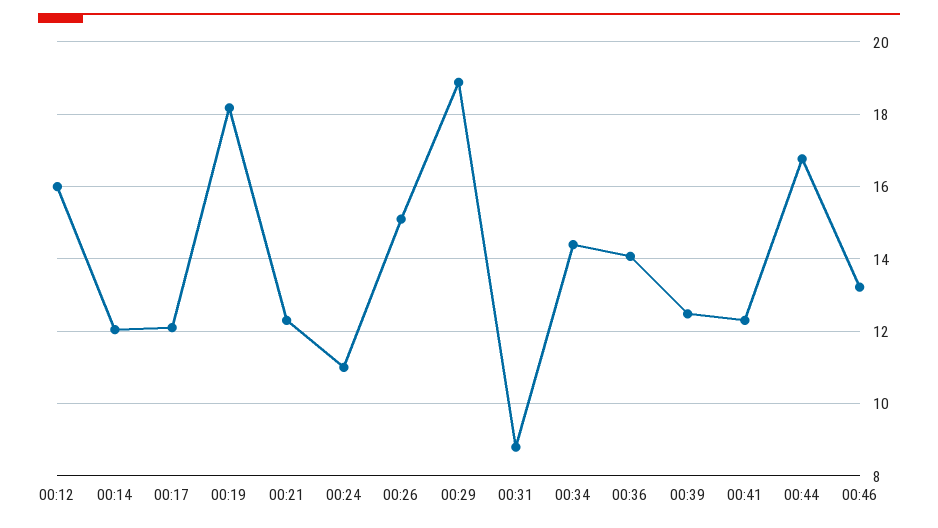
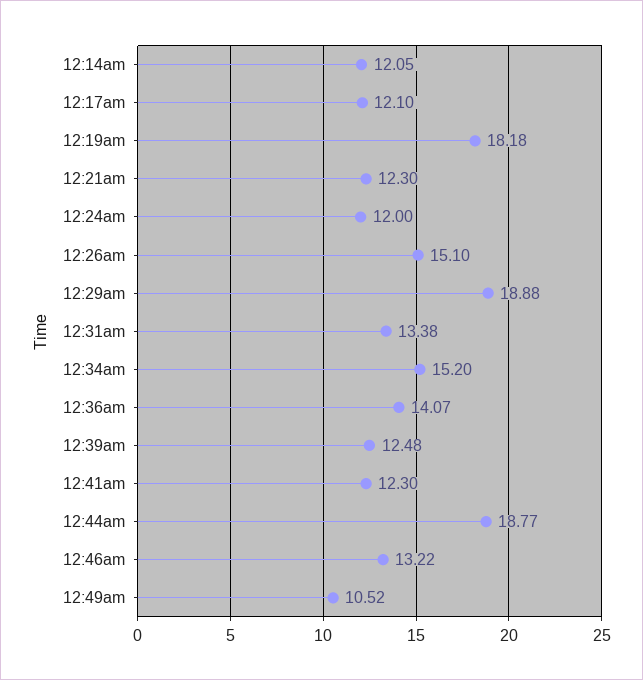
00:12: 16 -> none
00:24: 11 -> 12
00:31: 8.8 -> 13.38
00:34: 14.4 -> 15.2
00:44: 16.8 -> 18.77
12:49am: none -> 10.52

